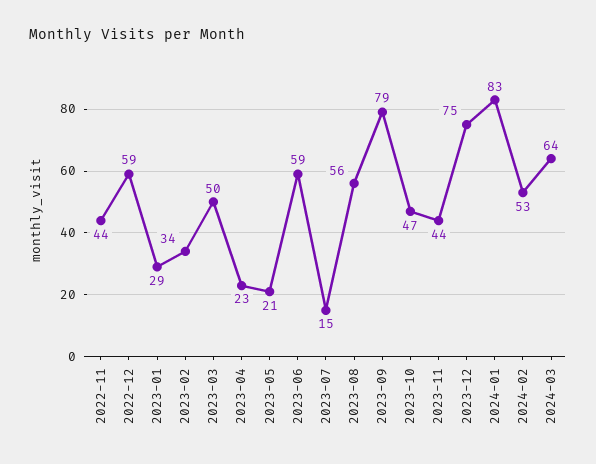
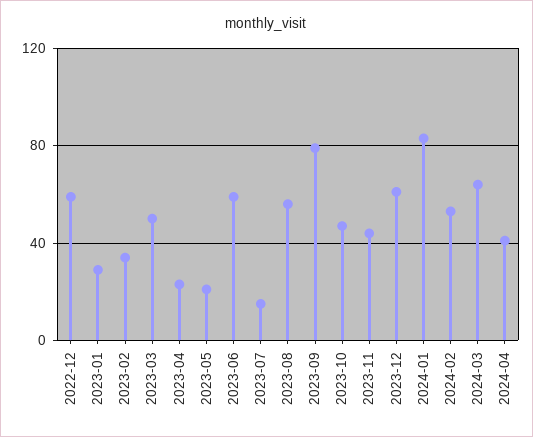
2022-11: 44 -> none
2023-12: 75 -> 60
2024-04: none -> 40

